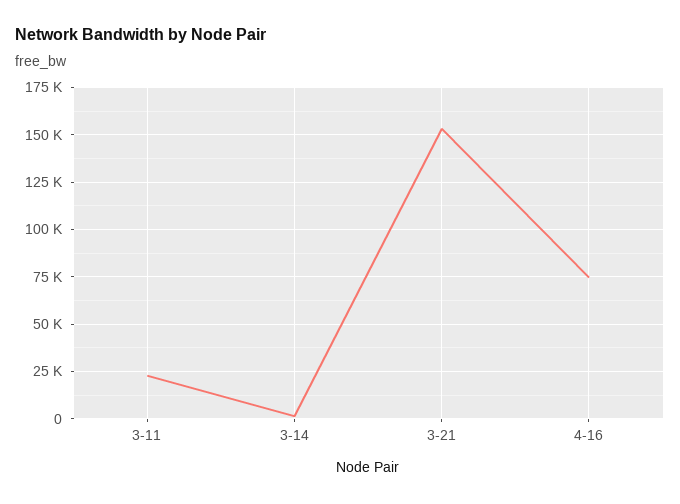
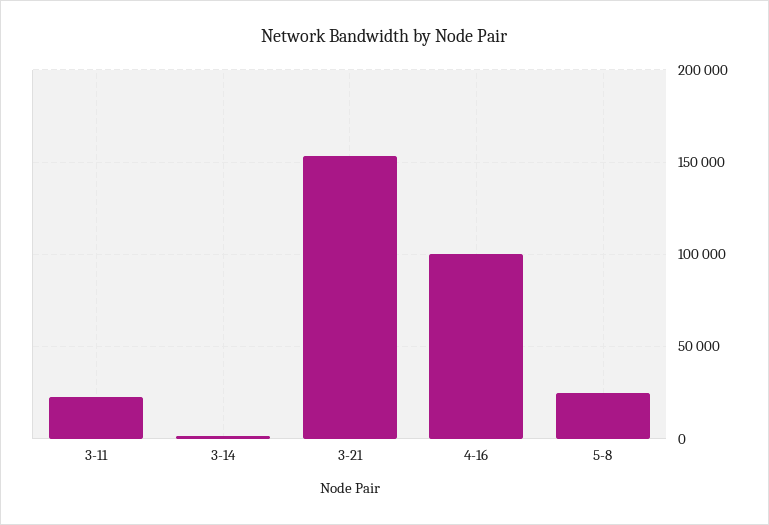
4-16: 75000 -> 100000
5-8: none -> 25000

